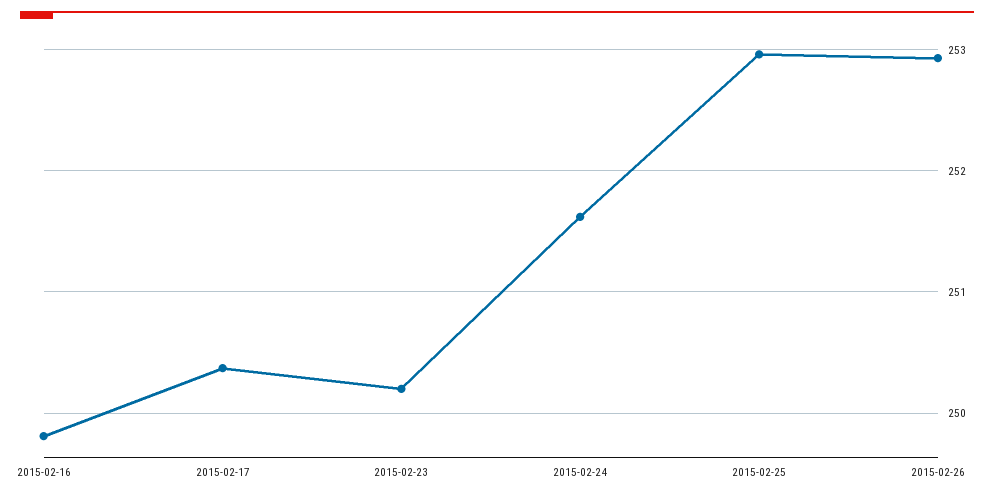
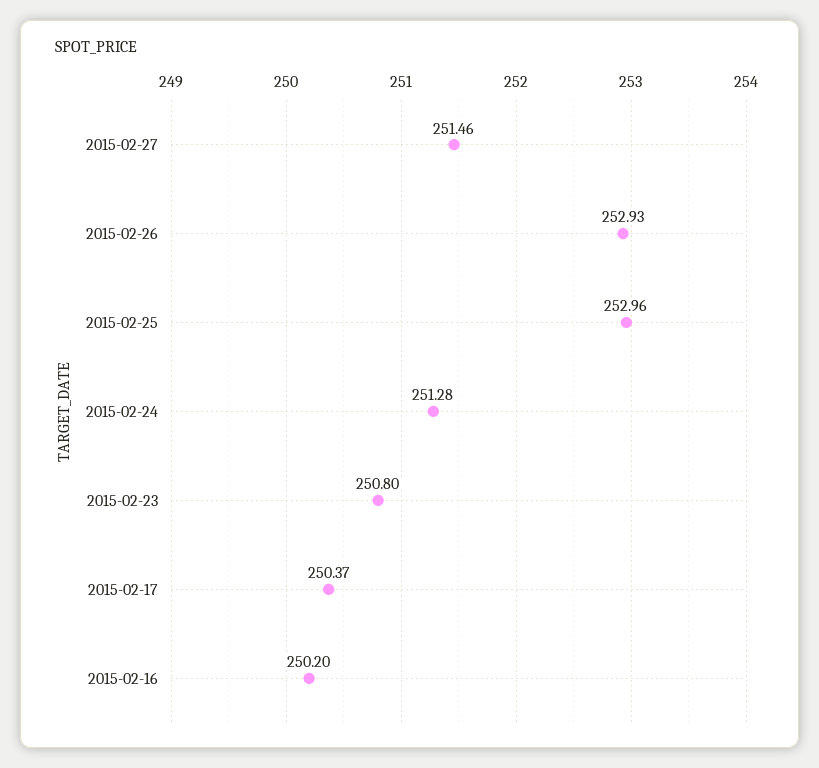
2015-02-16: 249.8 -> 250.2
2015-02-23: 250.2 -> 250.8
2015-02-24: 251.6 -> 251.28
2015-02-27: none -> 251.46

